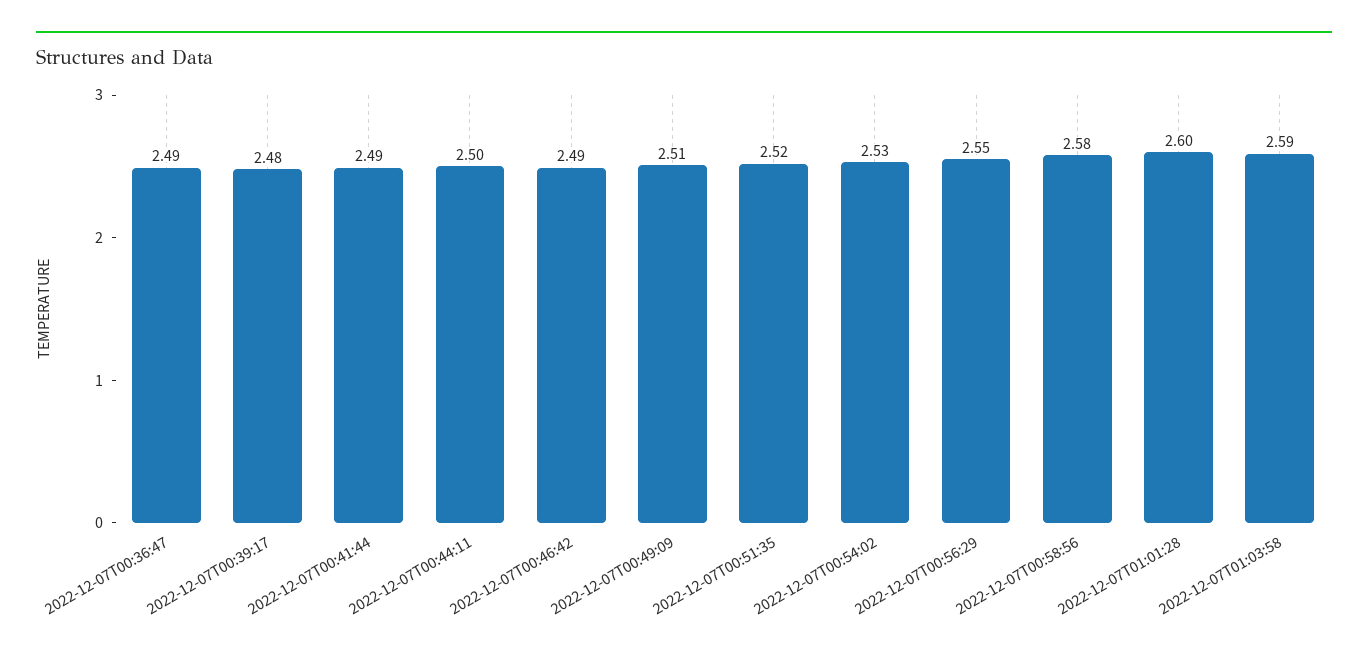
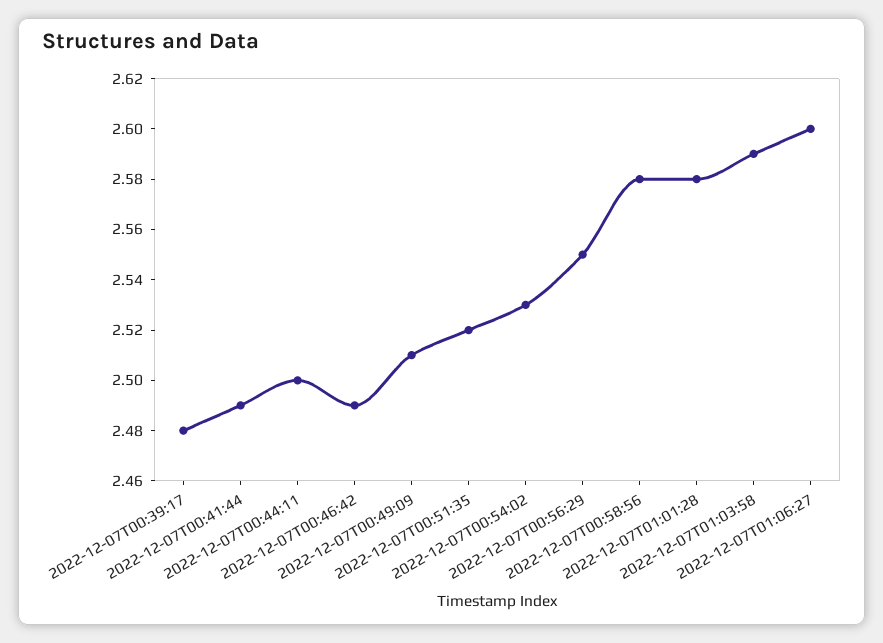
2022-12-07T00:36:47: 2.49 -> none
2022-12-07T01:01:28: 2.6 -> 2.58
2022-12-07T01:06:27: none -> 2.6

